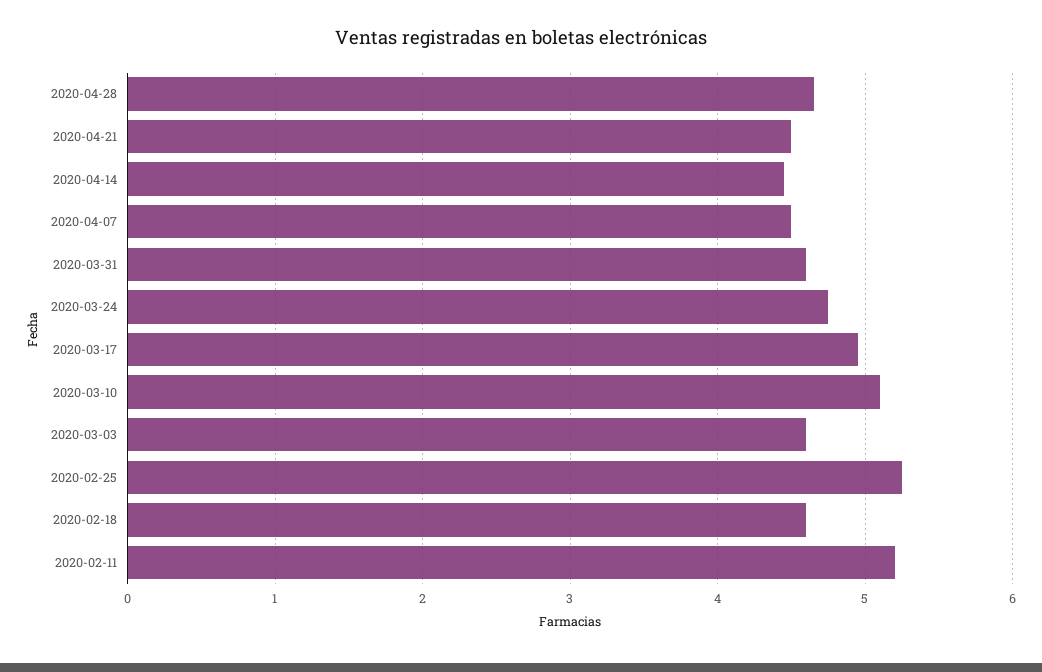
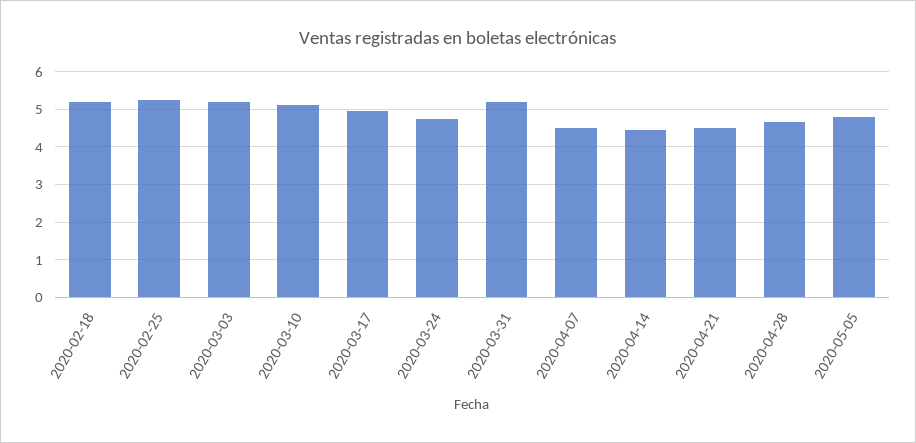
2020-03-31: 4.6 -> 5.2
2020-03-03: 4.6 -> 5.2
2020-02-18: 4.6 -> 5.2
2020-02-11: 5.2 -> none
2020-05-05: none -> 4.8

